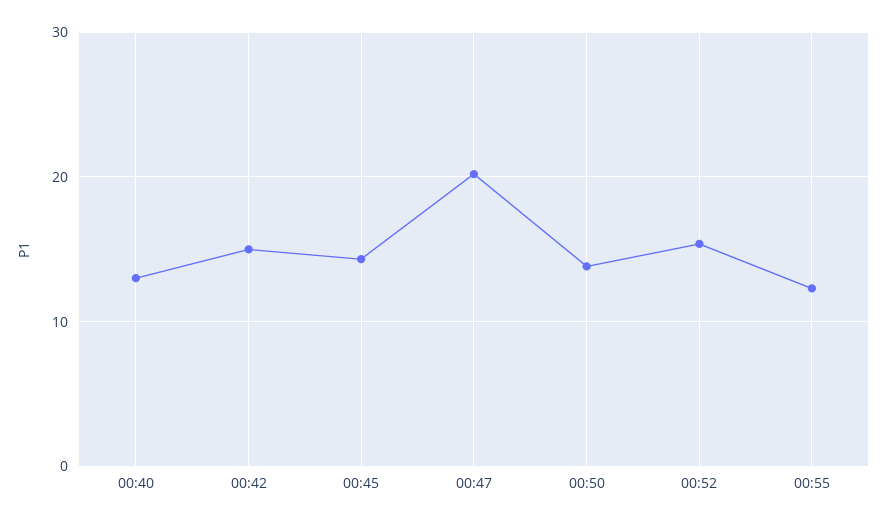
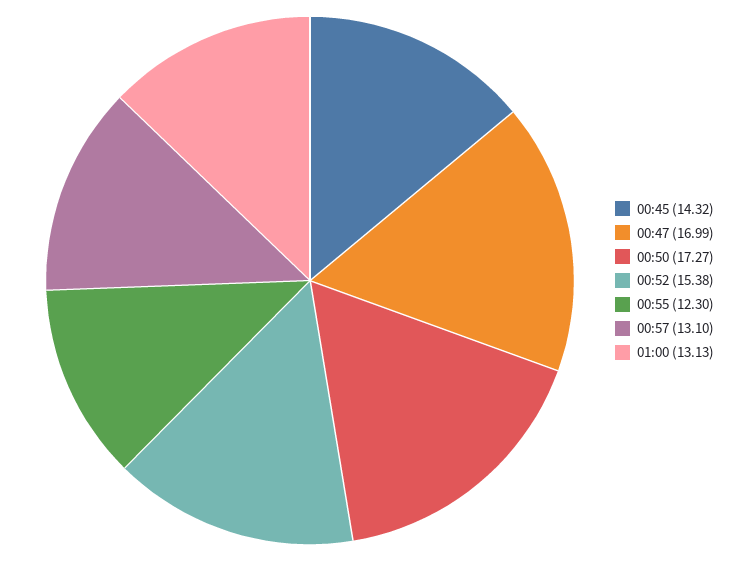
00:40: 13 -> none
00:42: 15 -> none
00:47: 20 -> 16.99
00:50: 14 -> 17.27
00:57: none -> 13.1
01:00: none -> 13.13

